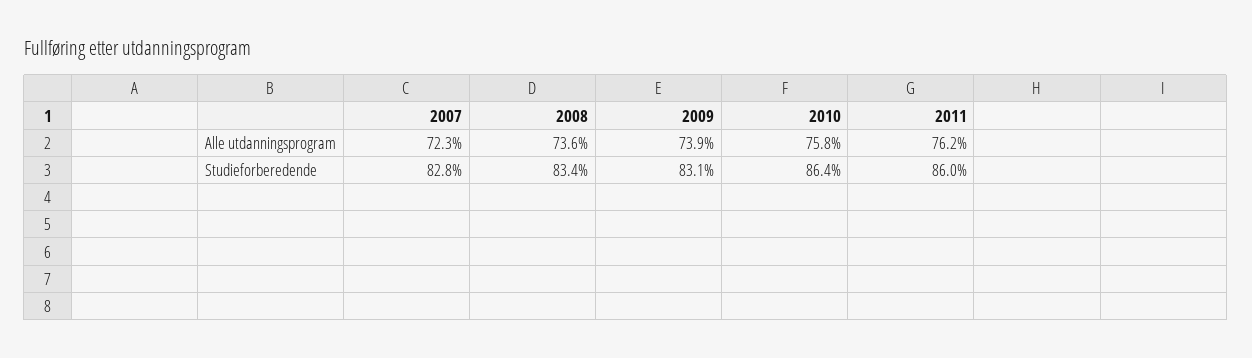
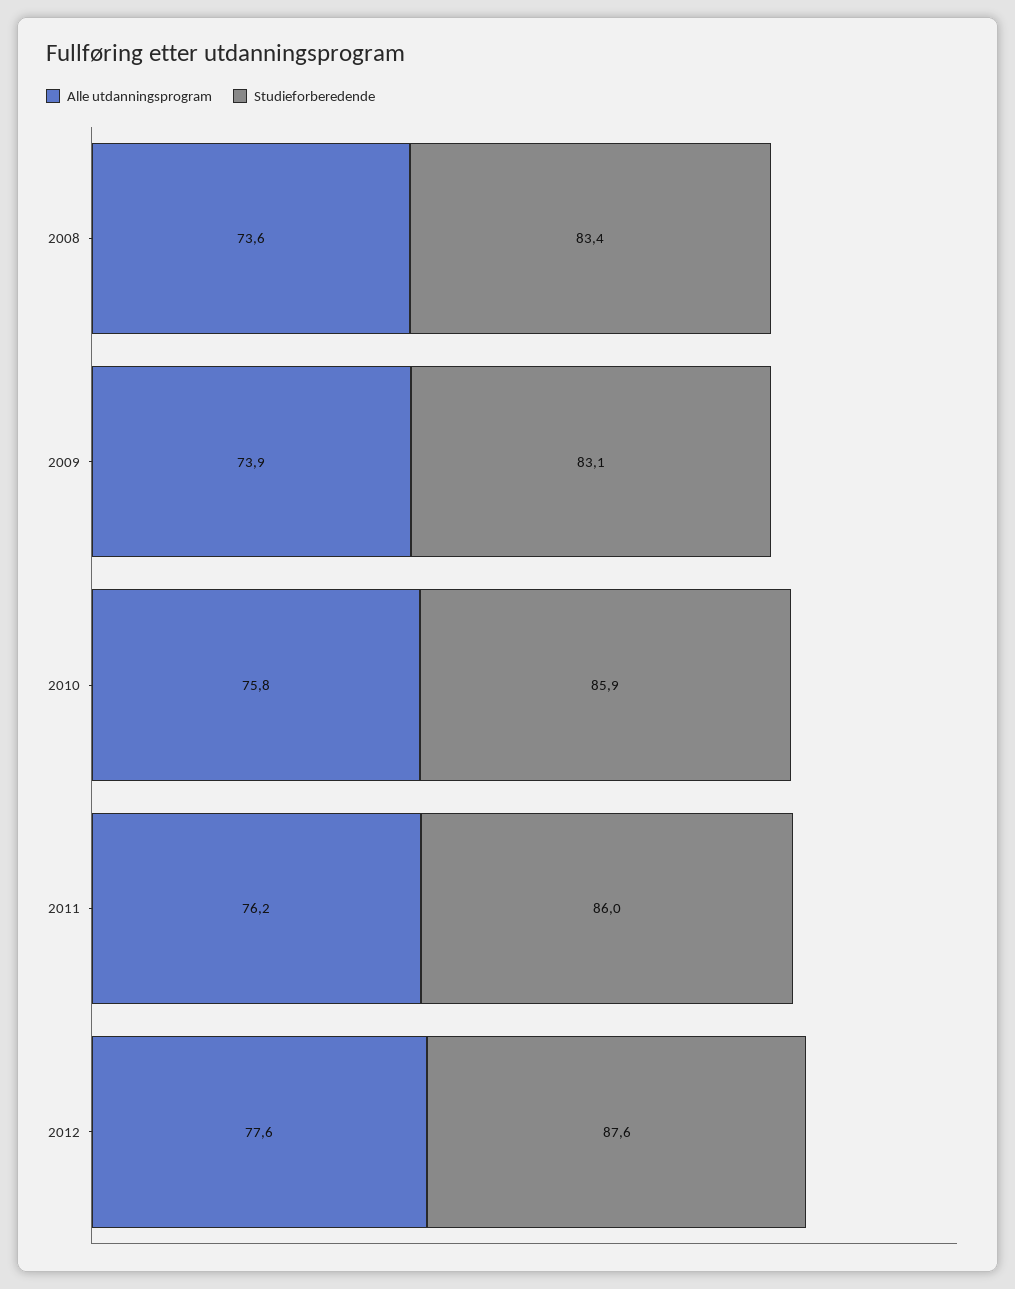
Alle utdanningsprogram, 2007: 72.3 -> none
Studieforberedende, 2007: 82.8 -> none
Studieforberedende, 2010: 86.4 -> 85.9
Alle utdanningsprogram, 2012: none -> 77.6
Studieforberedende, 2012: none -> 87.6

